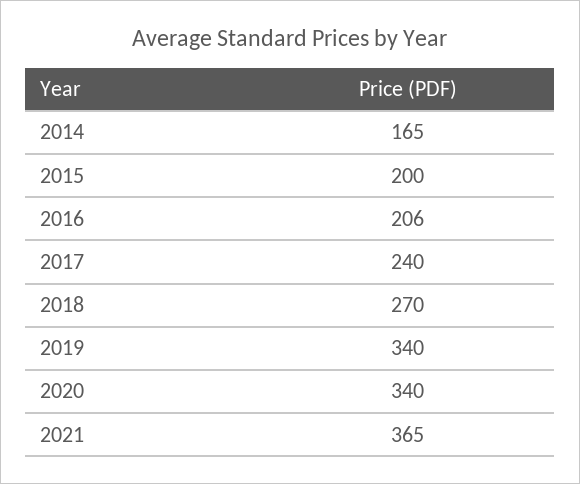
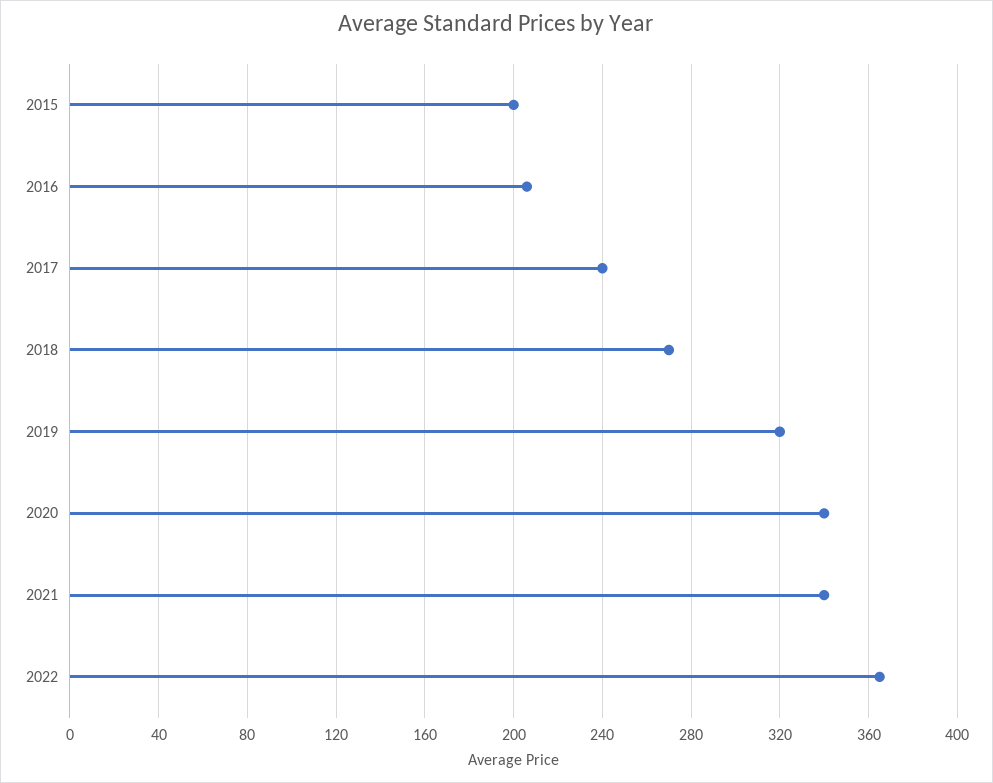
2014: 165 -> none
2019: 340 -> 320
2021: 365 -> 340
2022: none -> 365

